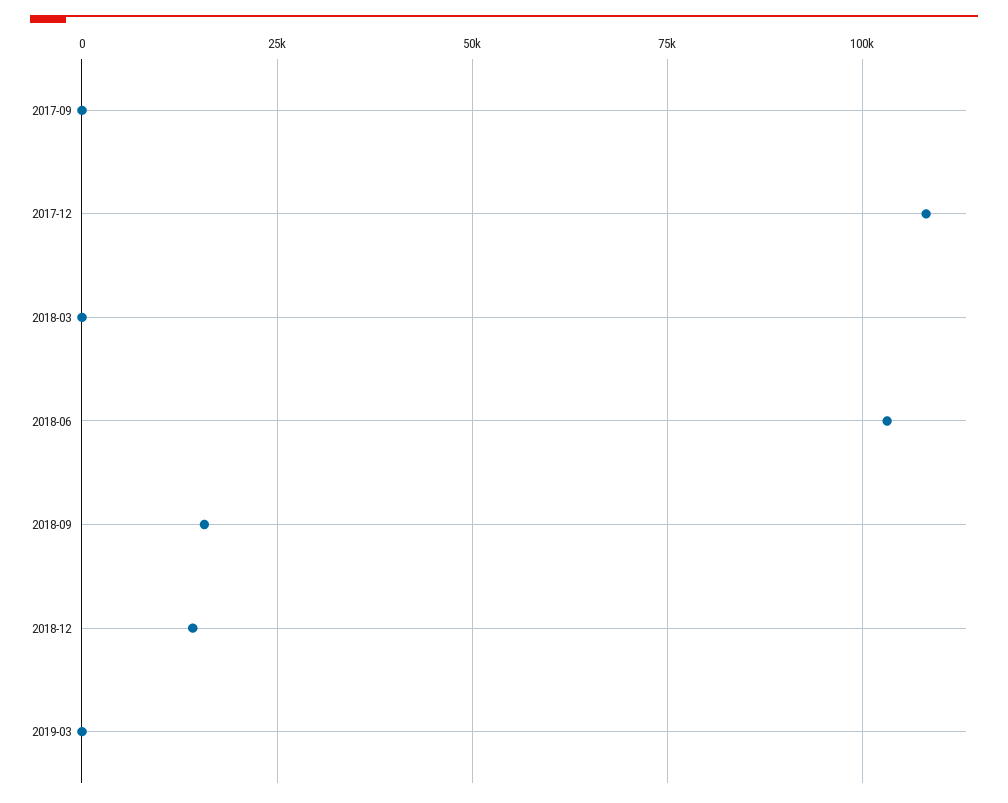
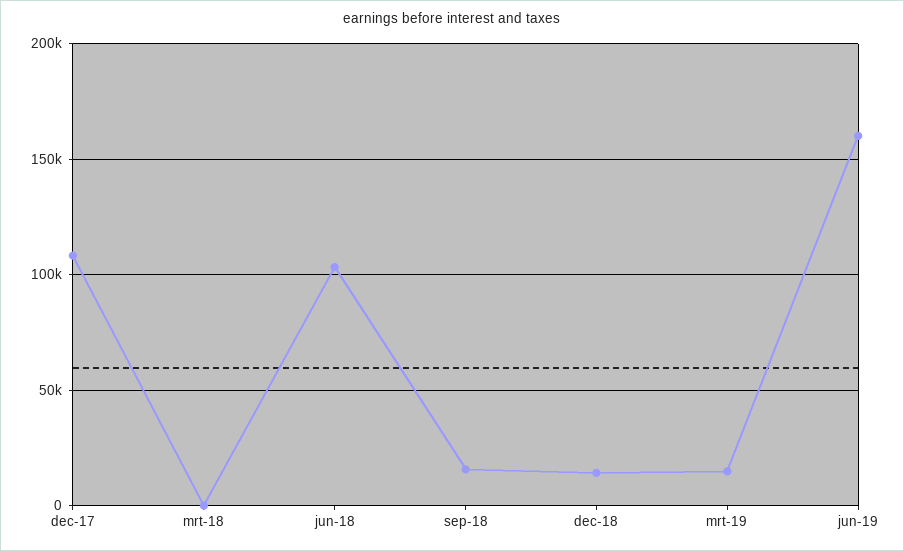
2017-09: 0 -> none
2019-03: 0 -> 15000
jun-19: none -> 160000

